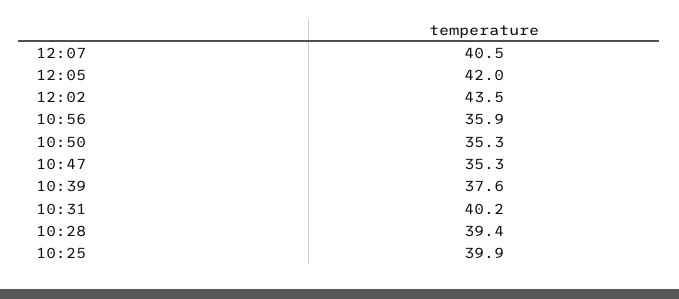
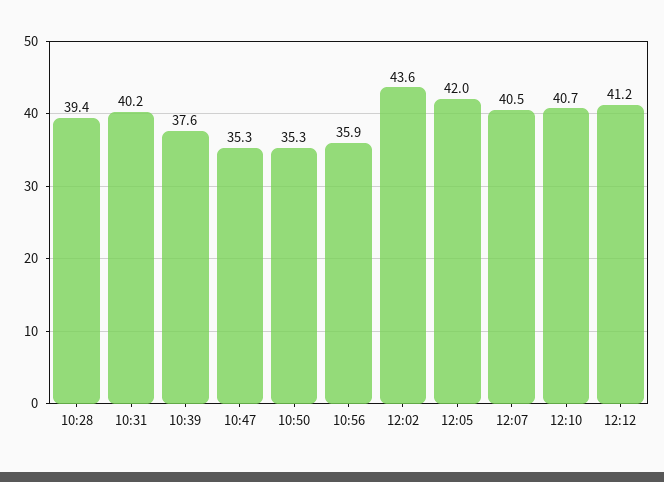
12:02: 43.5 -> 43.6
10:25: 39.9 -> none
12:10: none -> 40.7
12:12: none -> 41.2

